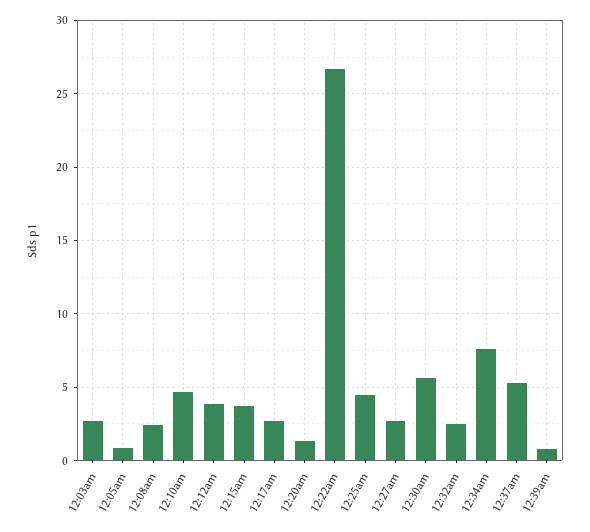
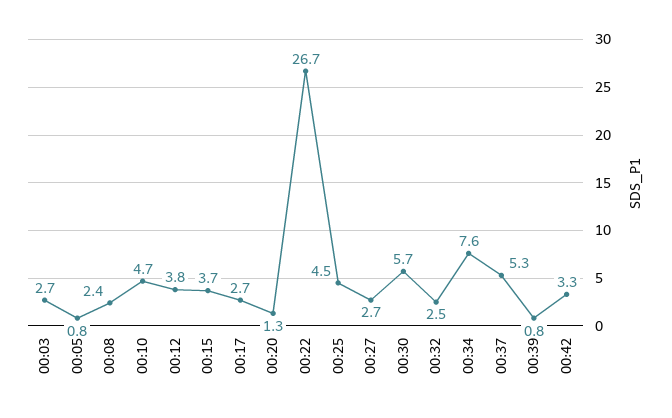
00:42: none -> 3.3

